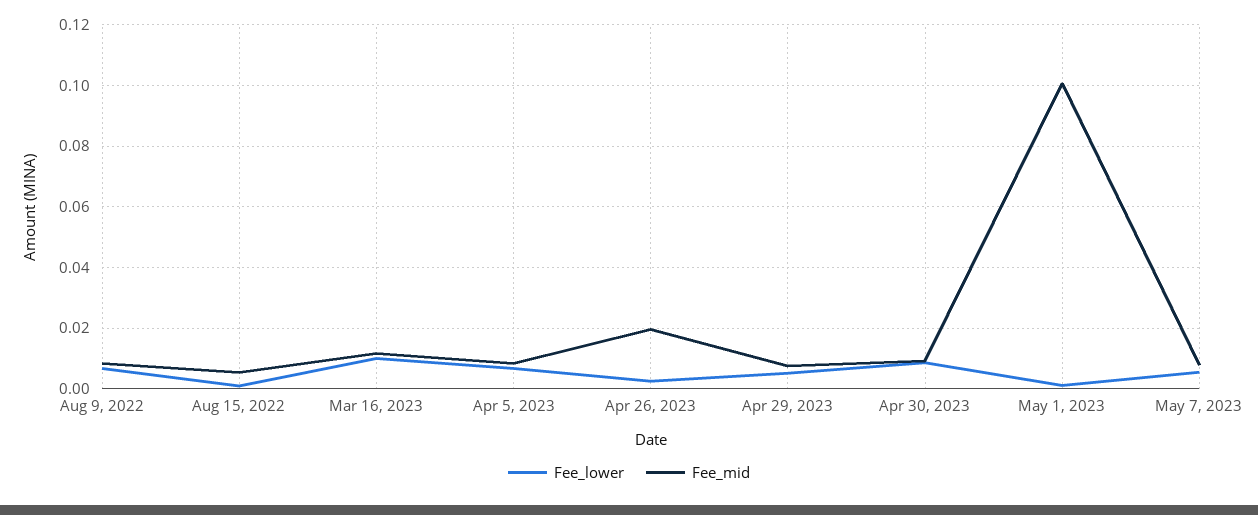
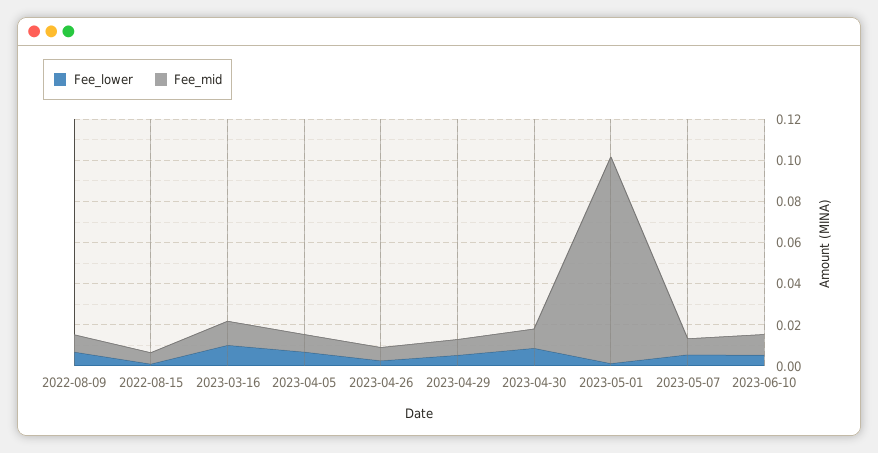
Fee_mid, Apr 26, 2023: 0.02 -> 0.005
Fee_lower, 2023-06-10: none -> 0.005
Fee_mid, 2023-06-10: none -> 0.01

